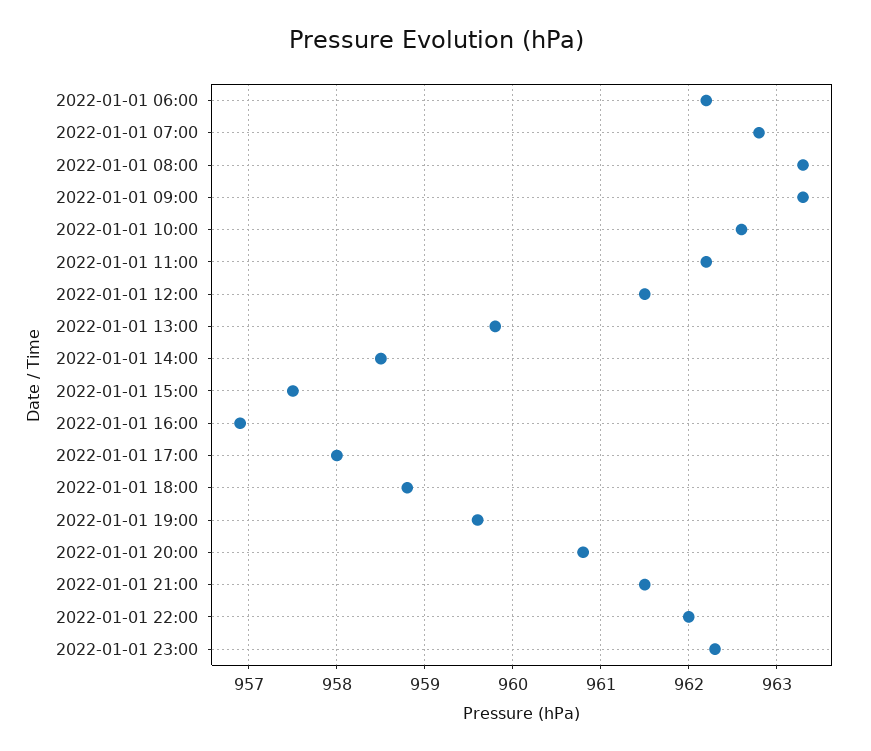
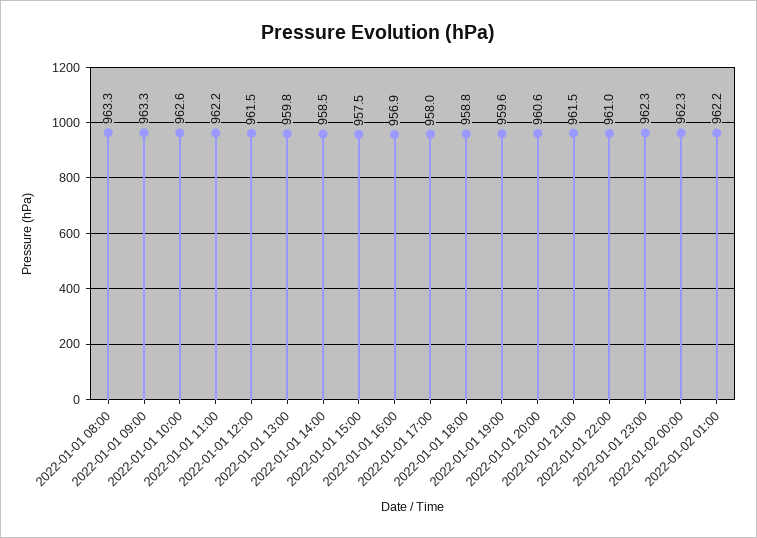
2022-01-01 06:00: 962.2 -> none
2022-01-01 07:00: 962.8 -> none
2022-01-01 20:00: 960.8 -> 960.6
2022-01-01 22:00: 962 -> 961
2022-01-02 00:00: none -> 962.3
2022-01-02 01:00: none -> 962.2

